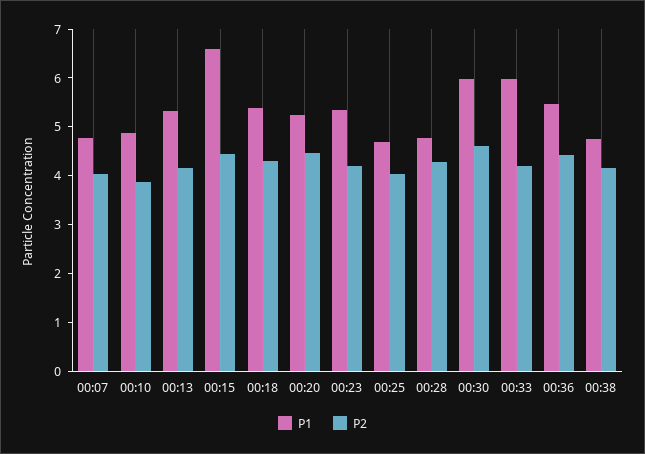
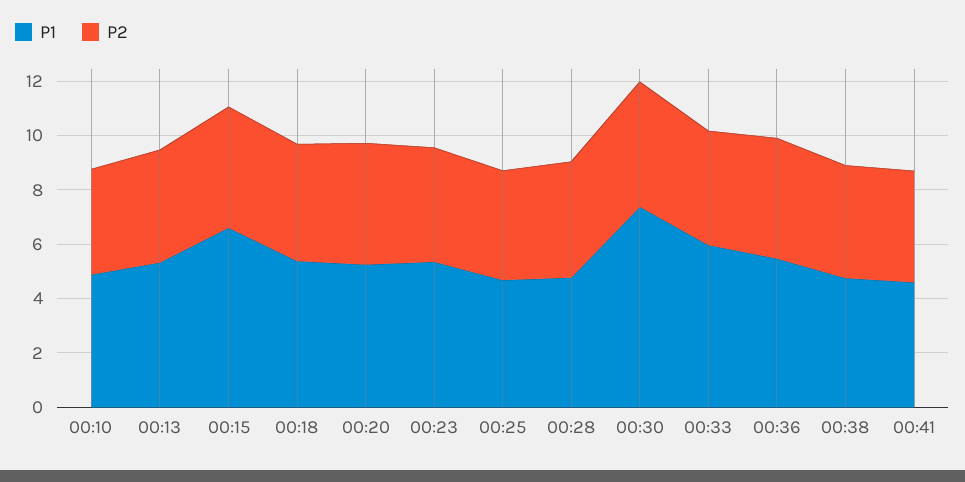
P1, 00:07: 4.8 -> none
P2, 00:07: 4 -> none
P1, 00:30: 6 -> 7.5
P1, 00:41: none -> 4.5
P2, 00:41: none -> 4

